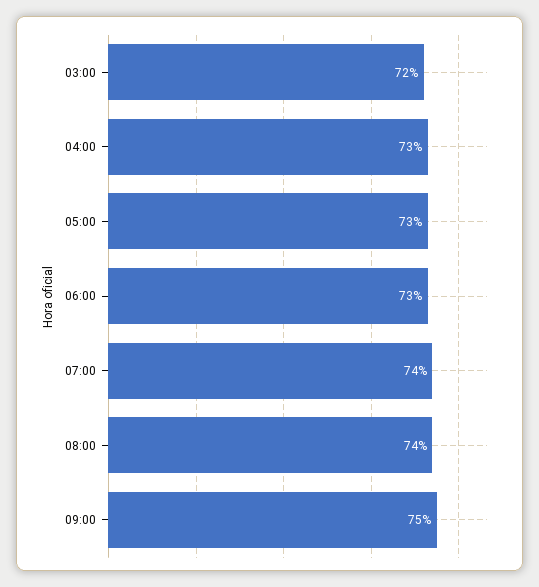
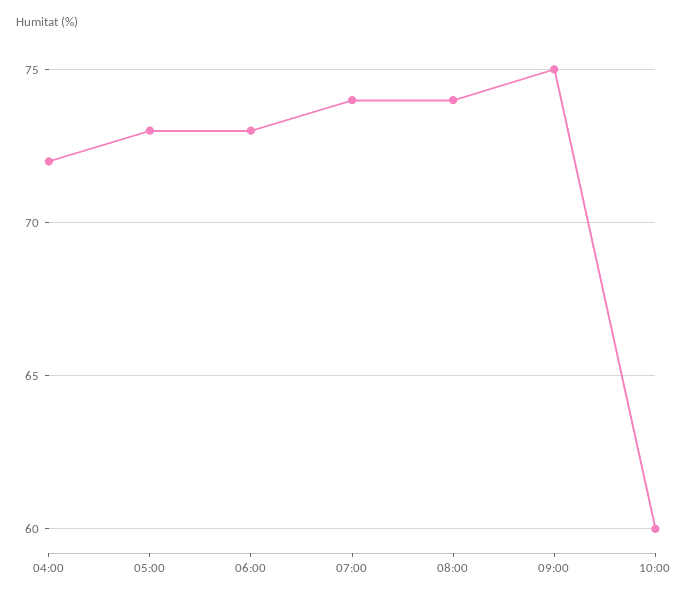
03:00: 72 -> none
04:00: 73 -> 72
10:00: none -> 60

